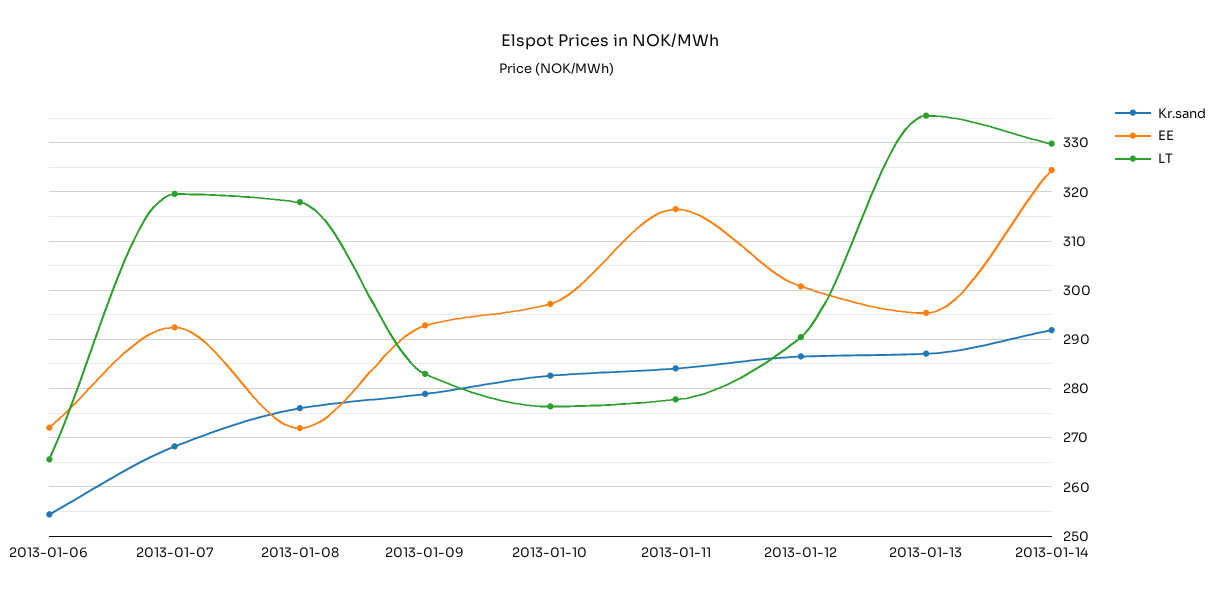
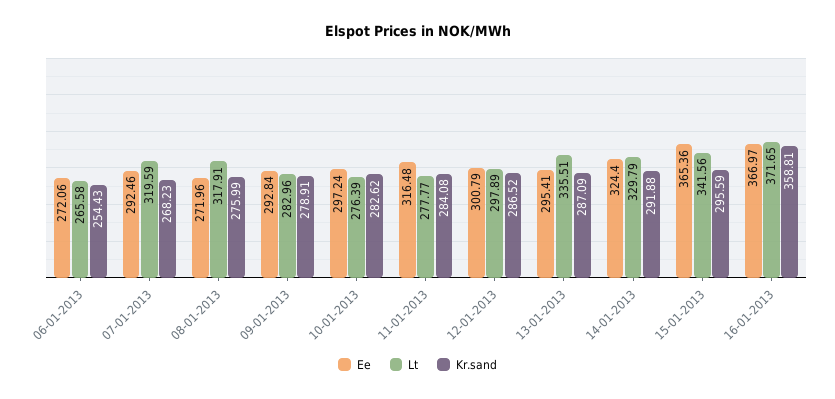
LT, 2013-01-12: 290 -> 297.89
EE, 15-01-2013: none -> 365.36
LT, 15-01-2013: none -> 341.56
Kr.sand, 15-01-2013: none -> 295.59
EE, 16-01-2013: none -> 366.97
LT, 16-01-2013: none -> 371.65
Kr.sand, 16-01-2013: none -> 358.81

